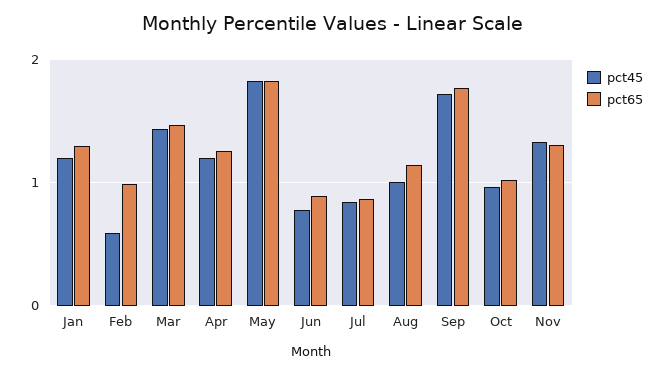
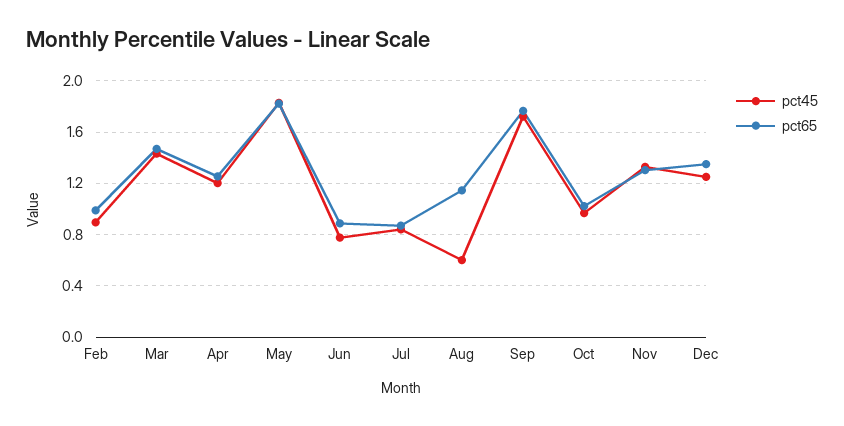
pct45, Jan: 1.2 -> none
pct65, Jan: 1.3 -> none
pct45, Feb: 0.6 -> 0.9
pct45, Aug: 1 -> 0.6
pct45, Dec: none -> 1.25
pct65, Dec: none -> 1.35

